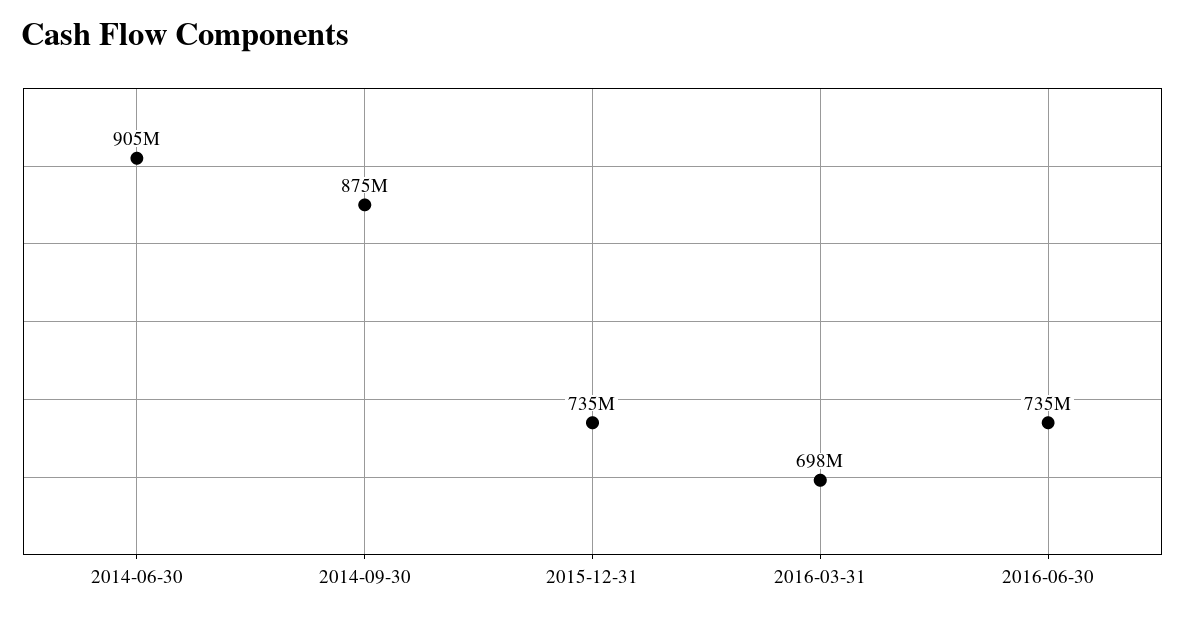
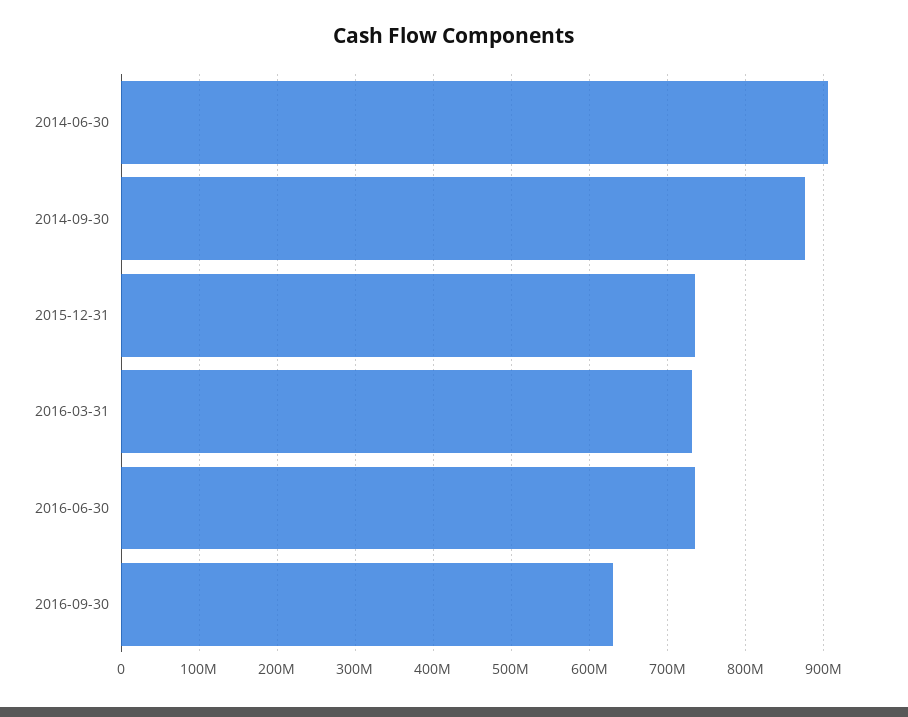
2016-03-31: 698000000 -> 730000000
2016-09-30: none -> 630000000

